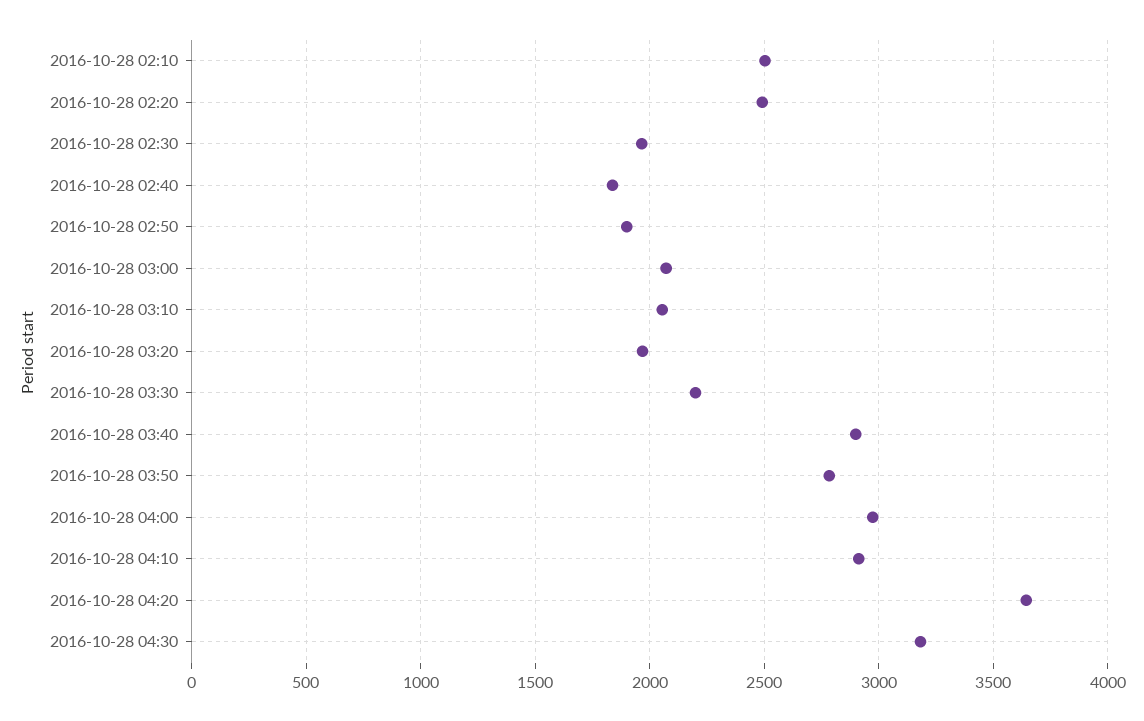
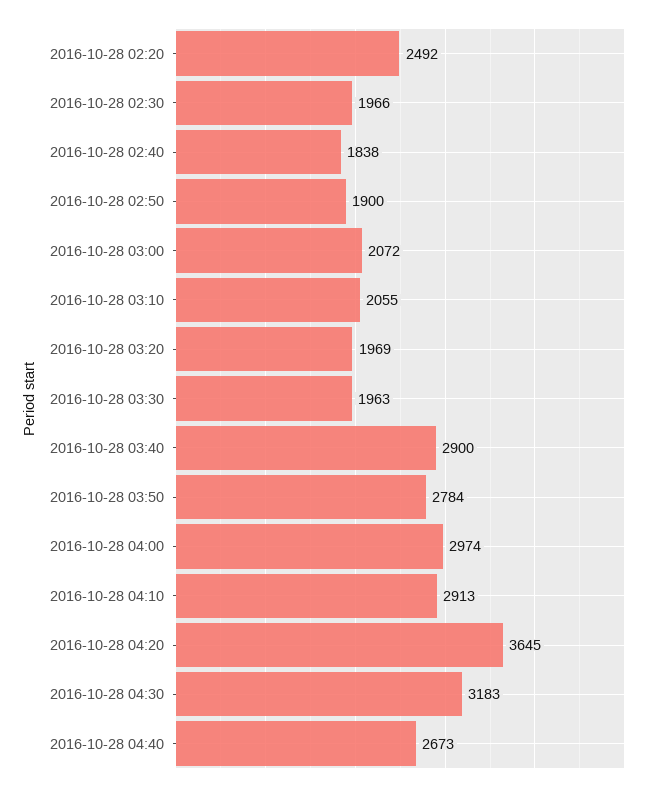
2016-10-28 02:10: 2500 -> none
2016-10-28 03:30: 2200 -> 1963
2016-10-28 04:40: none -> 2673

